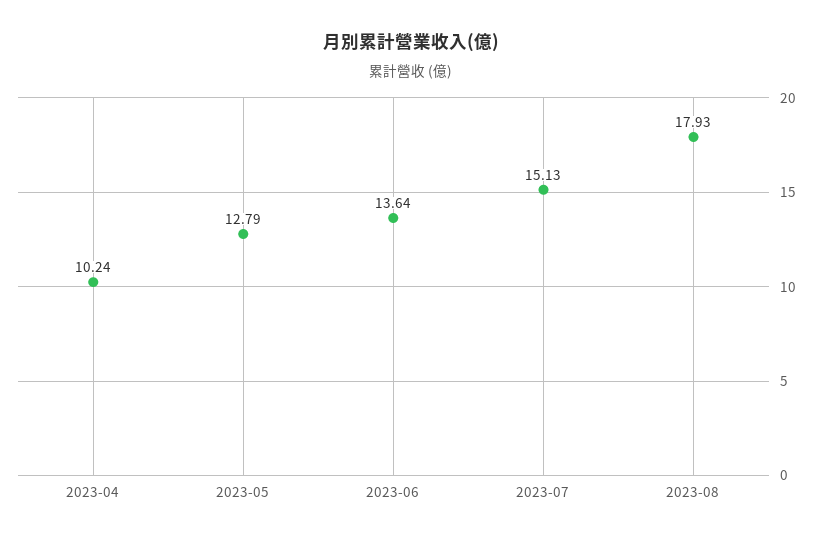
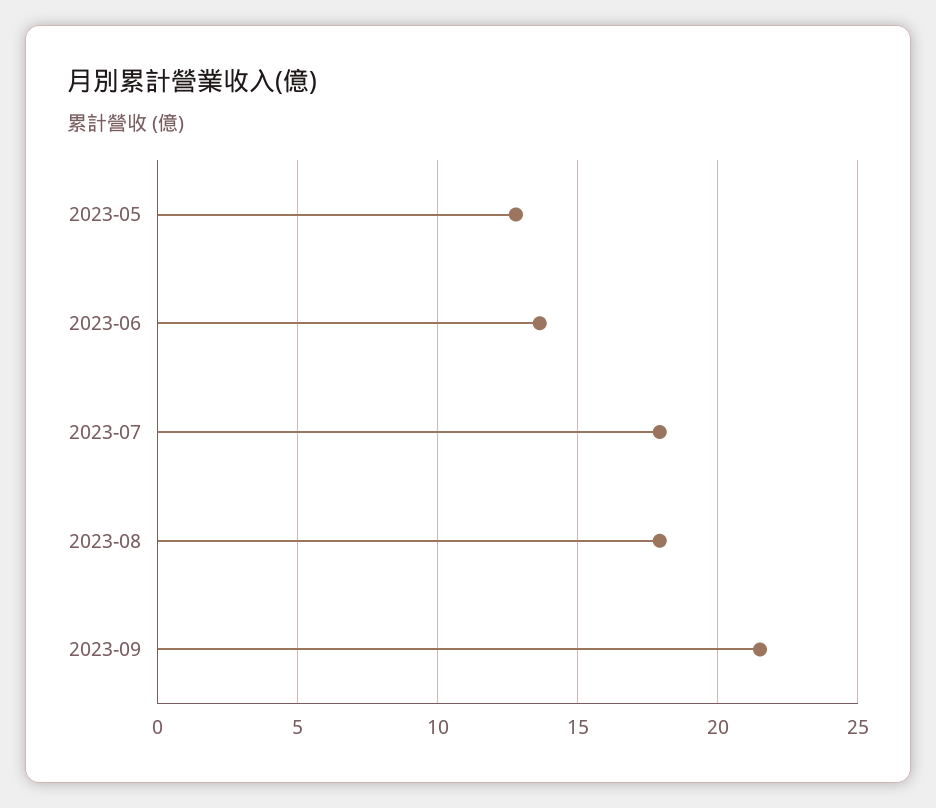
2023-04: 10.24 -> none
2023-07: 15.13 -> 18
2023-09: none -> 21.5

